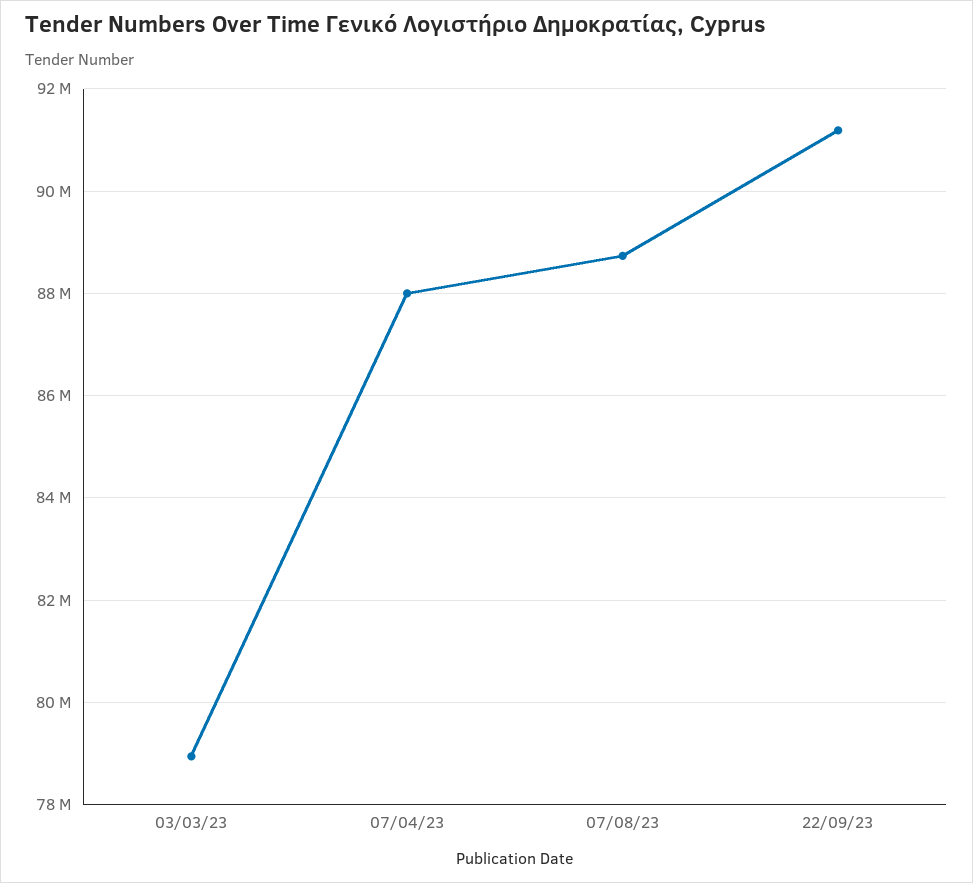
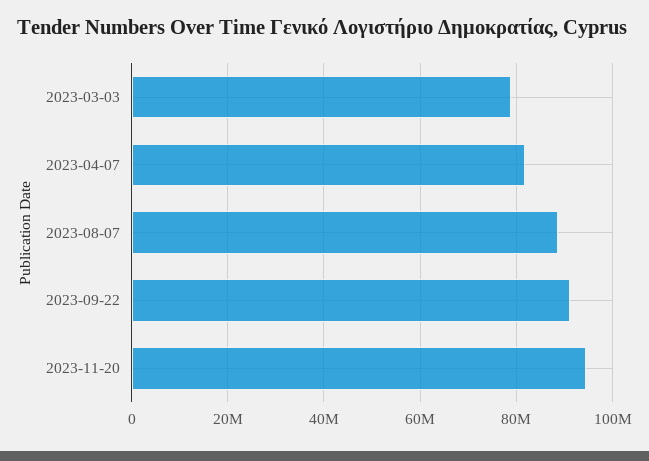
07/04/23: 88000000 -> 82000000
2023-11-20: none -> 94000000

